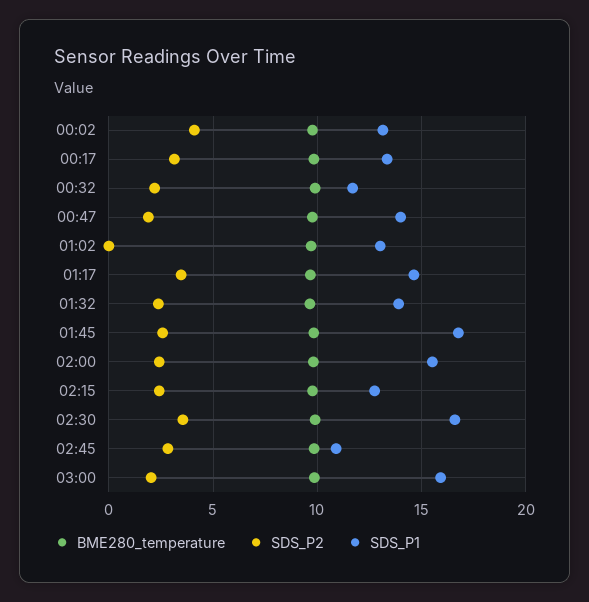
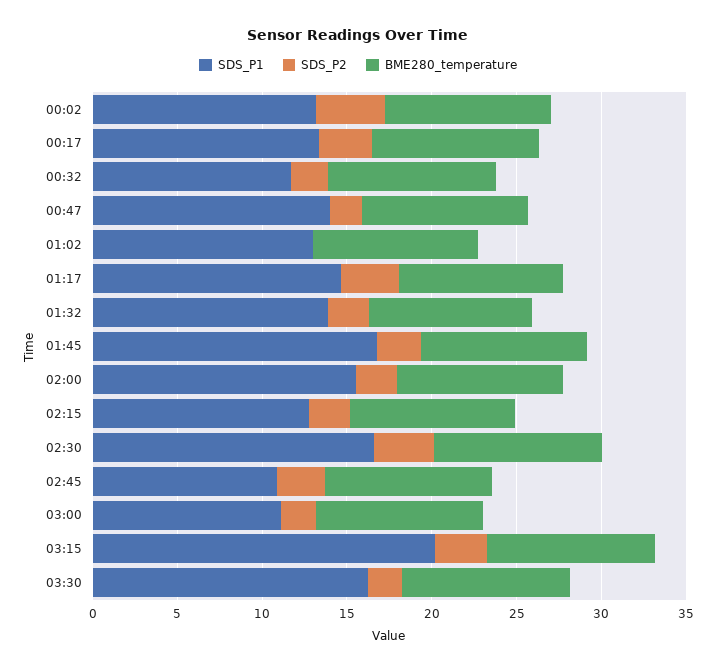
SDS_P1, 03:00: 16 -> 11
SDS_P1, 03:15: none -> 20
SDS_P2, 03:15: none -> 3
BME280_temperature, 03:15: none -> 10
SDS_P1, 03:30: none -> 16
SDS_P2, 03:30: none -> 2
BME280_temperature, 03:30: none -> 10

